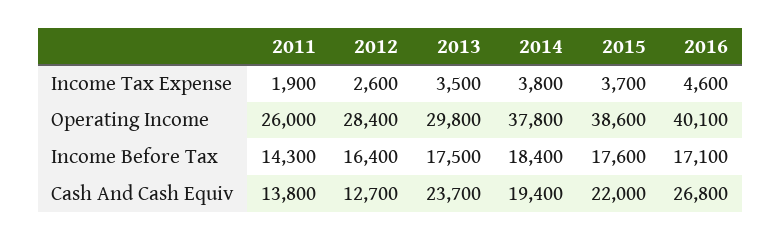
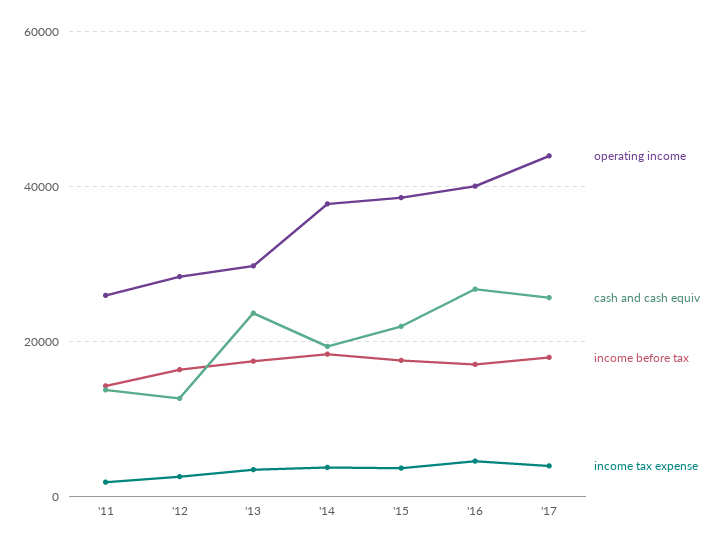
Operating Income, '17: none -> 44000
Cash And Cash Equiv, '17: none -> 26000
Income Before Tax, '17: none -> 18000
Income Tax Expense, '17: none -> 4000

